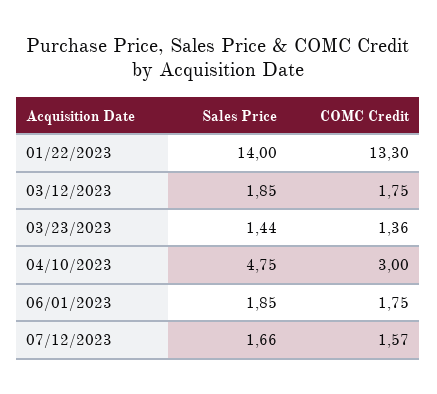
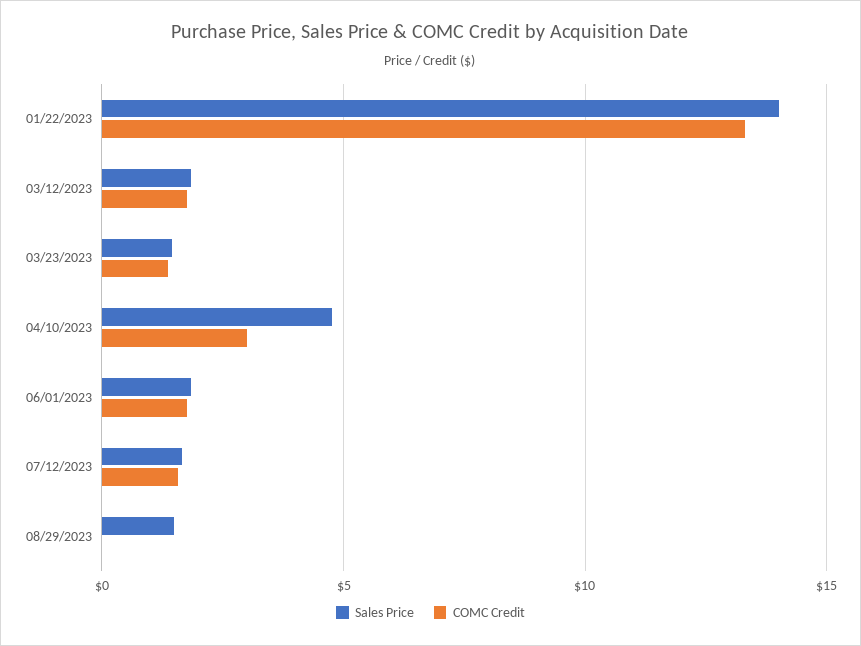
Sales Price, 08/29/2023: none -> 1.5
COMC Credit, 08/29/2023: none -> 0

